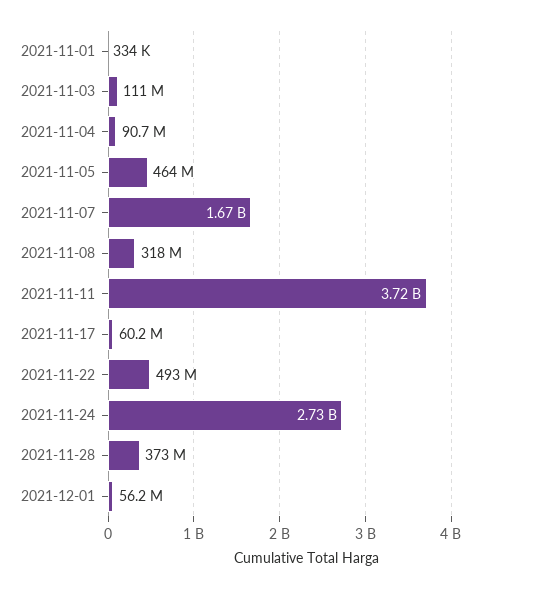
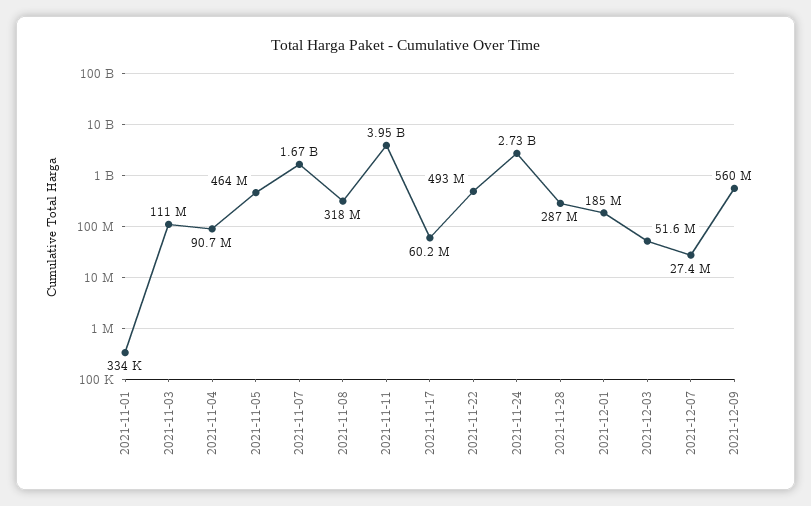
2021-11-11: 3720000000 -> 3950000000
2021-11-28: 373000000 -> 287000000
2021-12-01: 56200000 -> 185000000
2021-12-03: none -> 51600000
2021-12-07: none -> 27400000
2021-12-09: none -> 560000000

